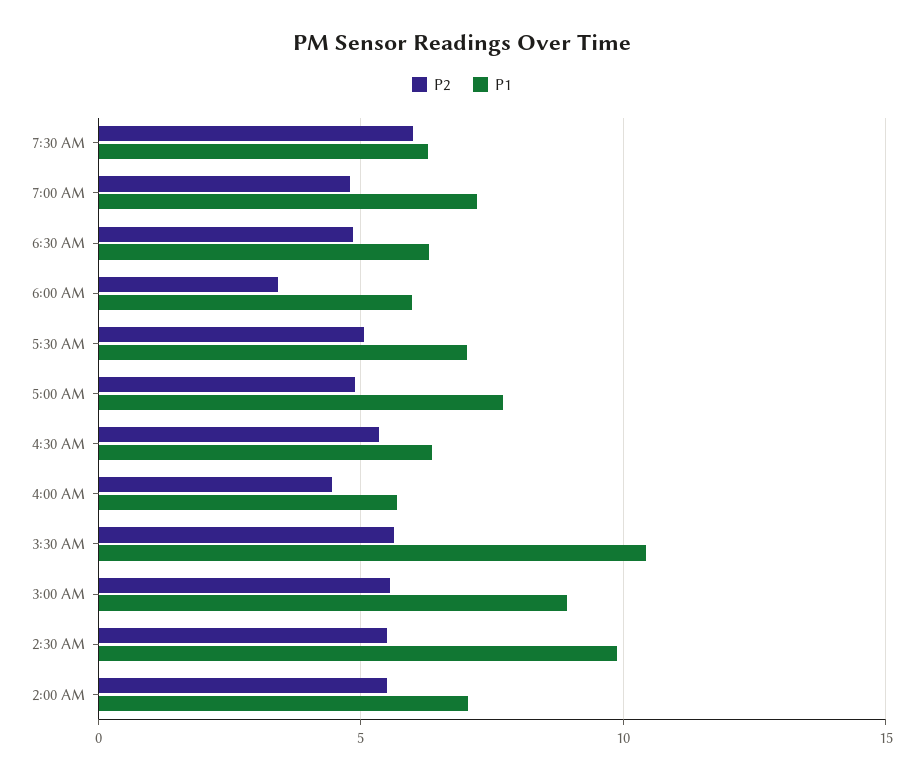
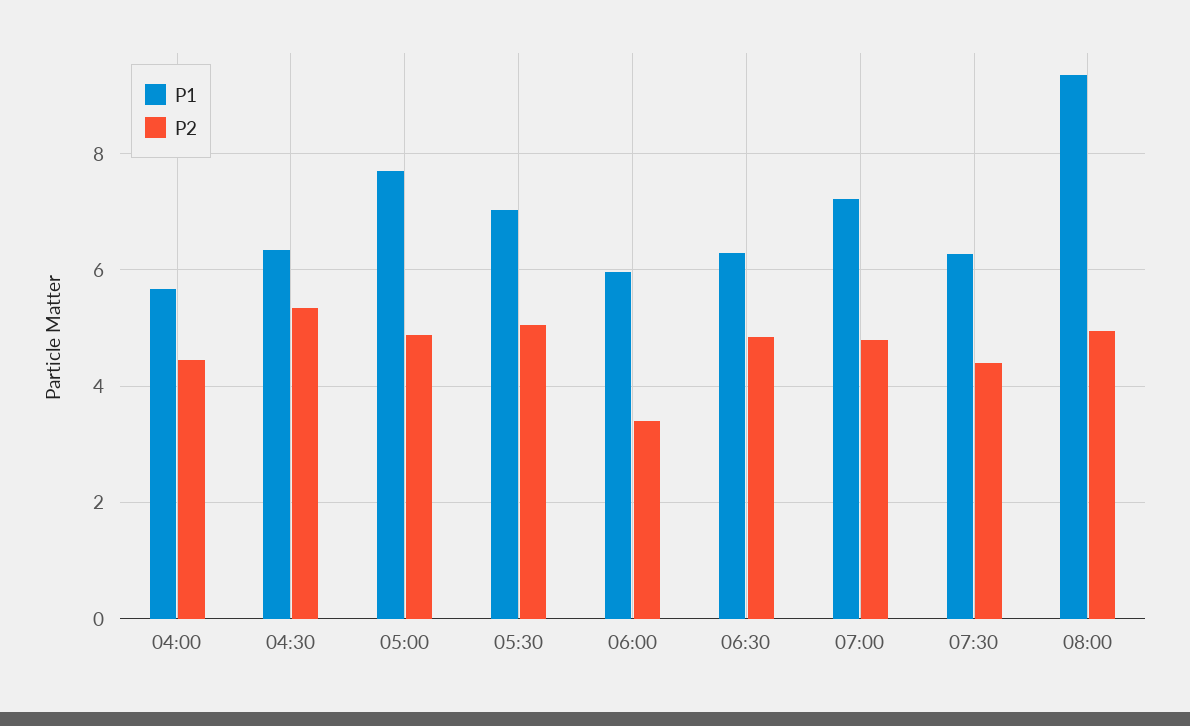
P2, 7:30 AM: 6 -> 4.4
P2, 3:30 AM: 5.5 -> none
P1, 3:30 AM: 10.5 -> none
P2, 3:00 AM: 5.5 -> none
P1, 3:00 AM: 9 -> none
P2, 2:30 AM: 5.5 -> none
P1, 2:30 AM: 10 -> none
P2, 2:00 AM: 5.5 -> none
P1, 2:00 AM: 7 -> none
P1, 08:00: none -> 9.4
P2, 08:00: none -> 5

